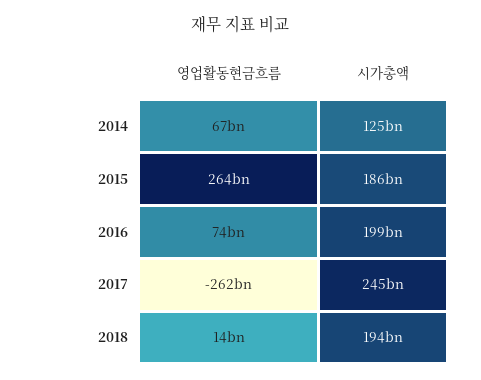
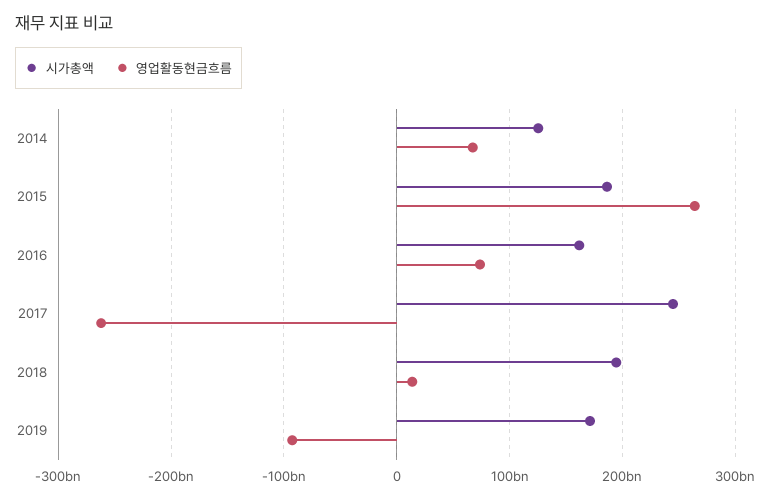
시가총액, 2016: 199000000000 -> 160000000000
시가총액, 2019: none -> 170000000000
영업활동현금흐름, 2019: none -> -90000000000

